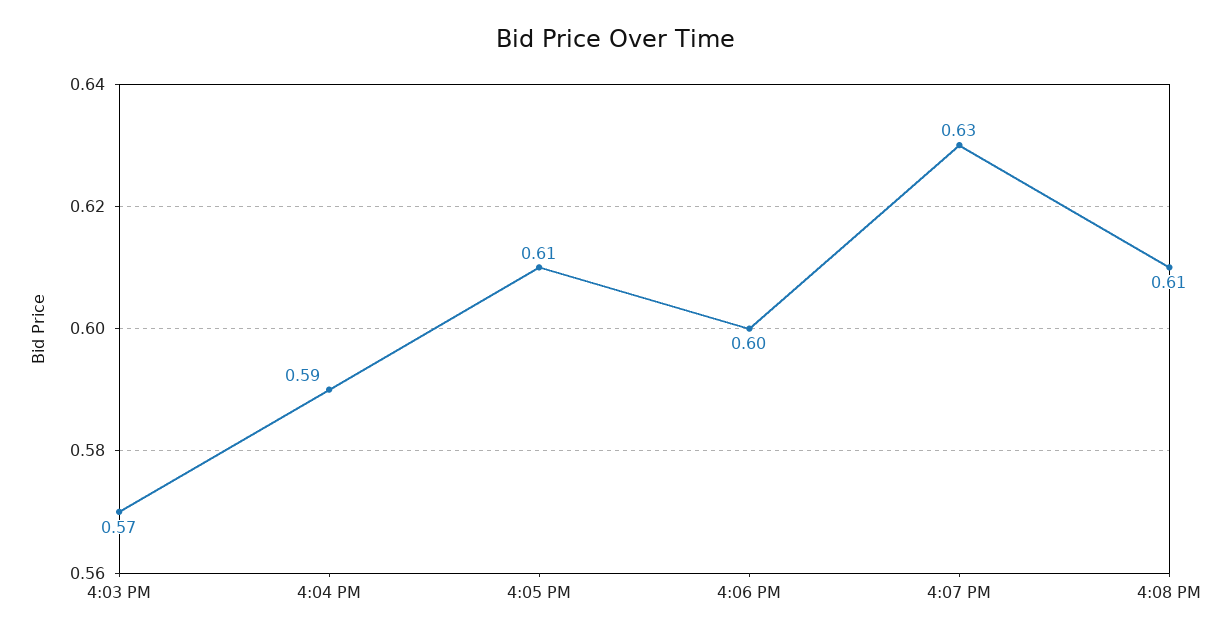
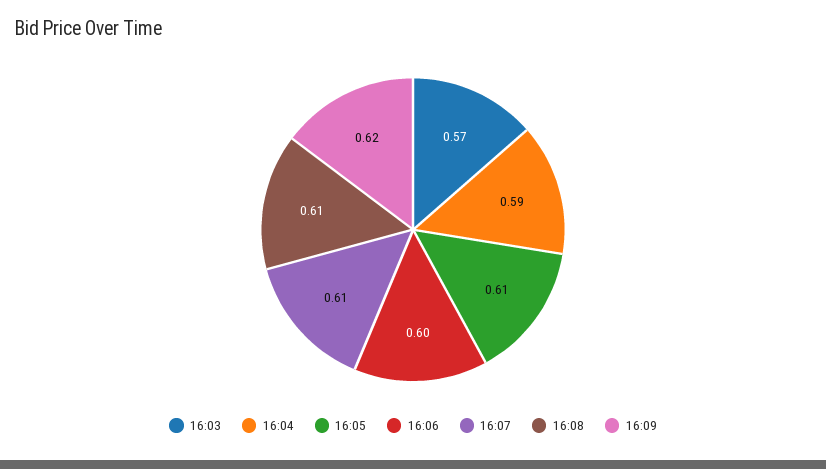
4:07 PM: 0.63 -> 0.61
16:09: none -> 0.62

